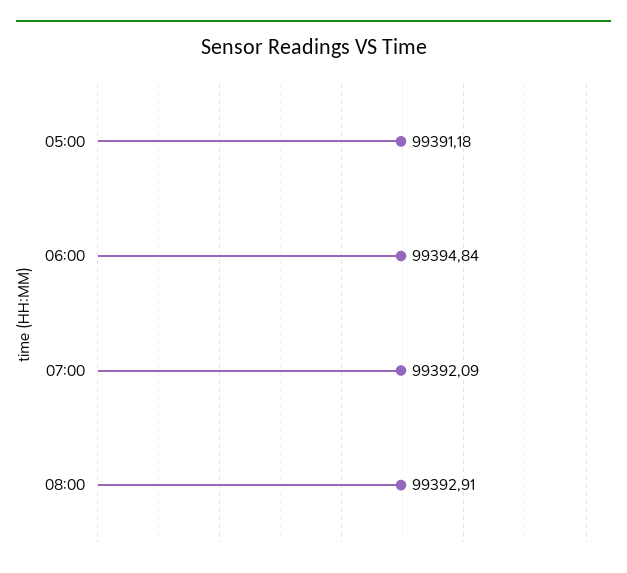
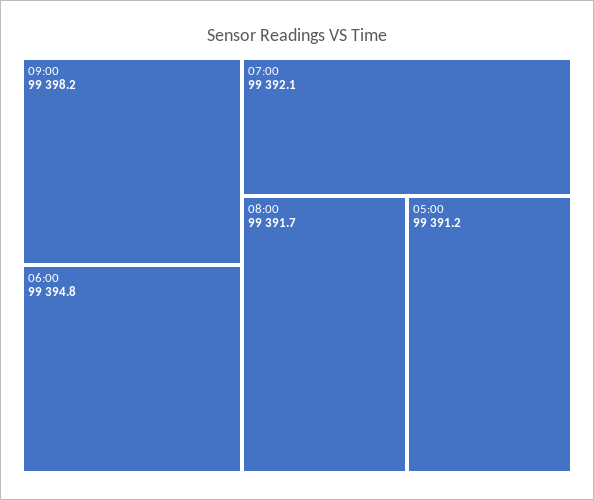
08:00: 99392.91 -> 99391.7
09:00: none -> 99398.2

